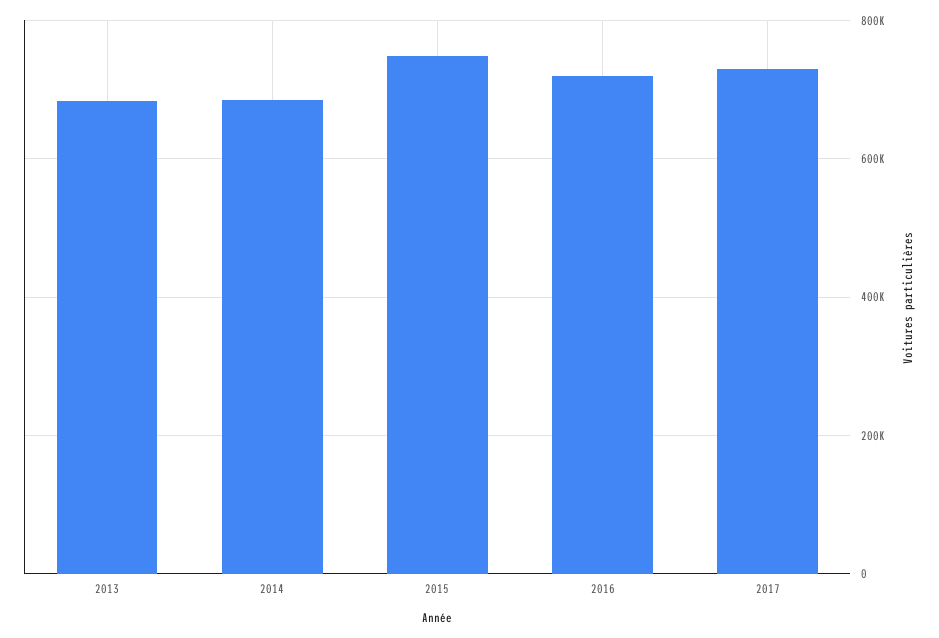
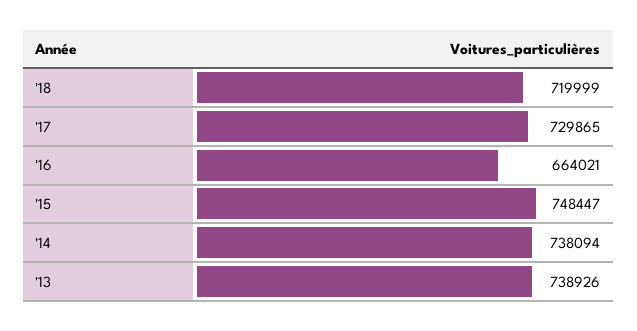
2013: 680000 -> 738926
2014: 680000 -> 738094
2016: 720000 -> 664021
'18: none -> 719999

